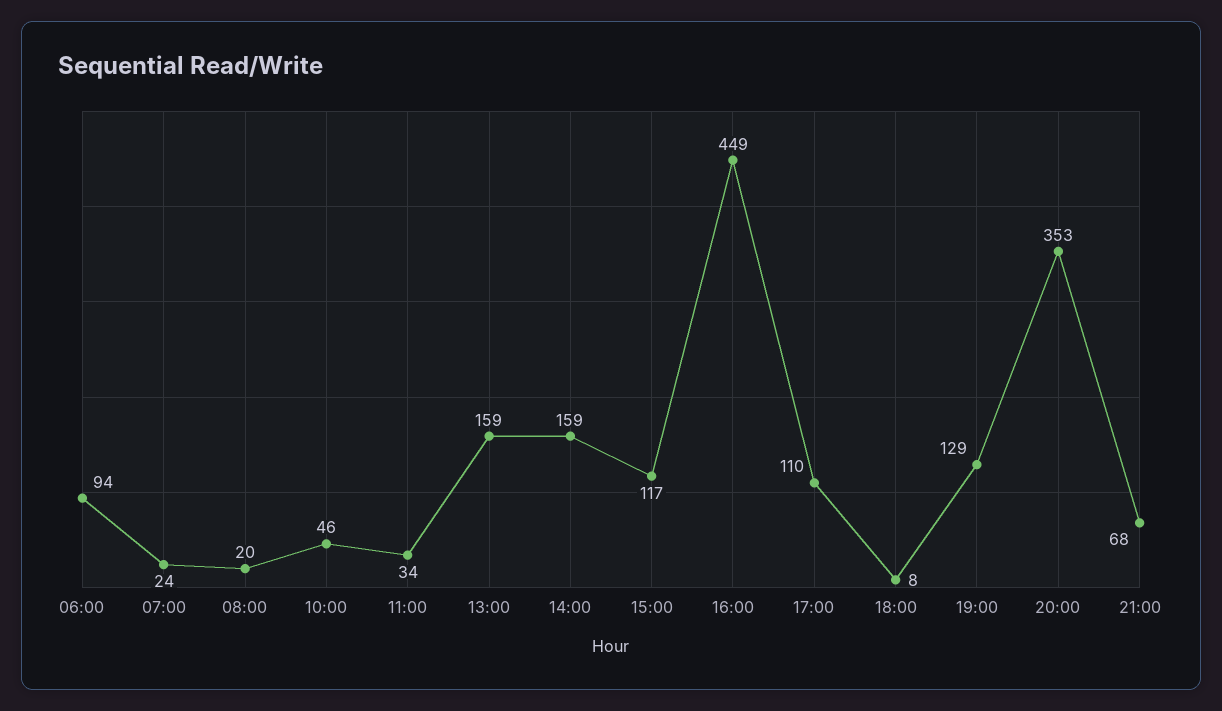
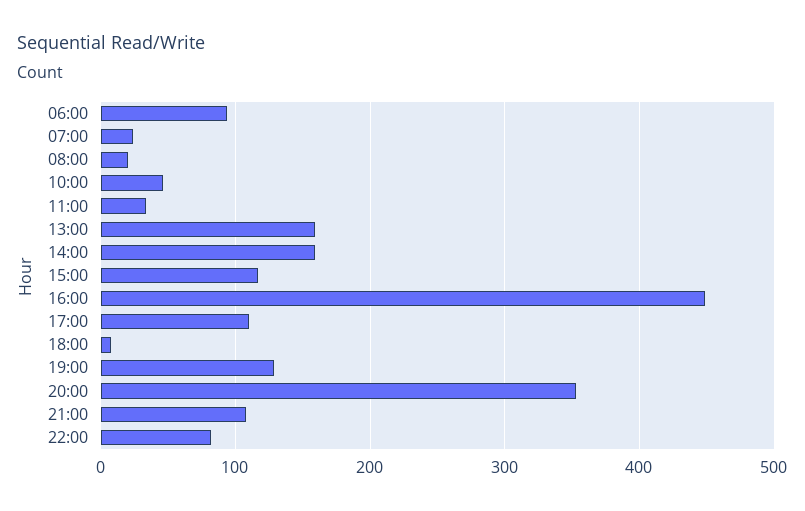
21:00: 68 -> 110
22:00: none -> 80

